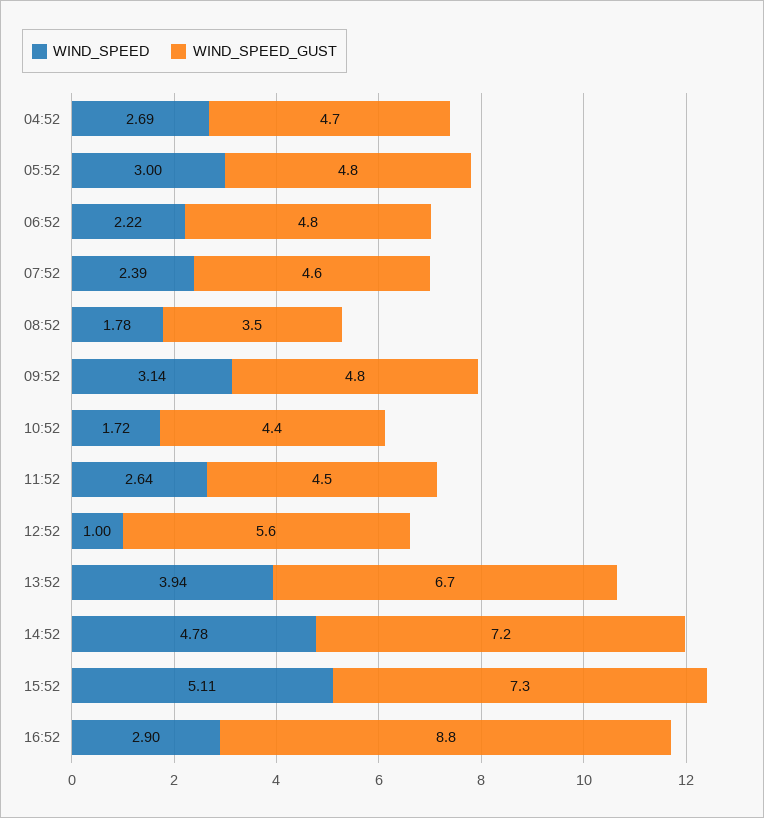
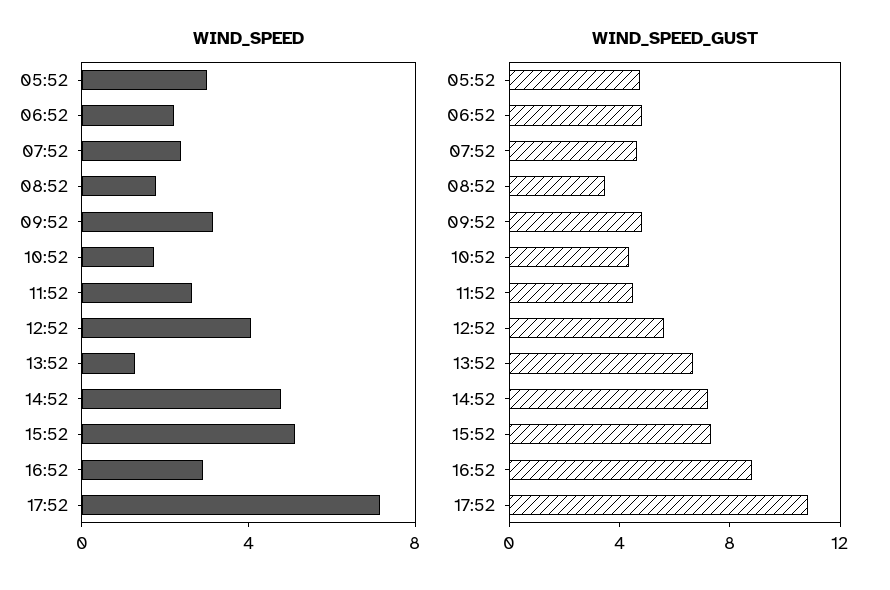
WIND_SPEED, 04:52: 2.69 -> none
WIND_SPEED_GUST, 04:52: 4.7 -> none
WIND_SPEED, 12:52: 1 -> 4
WIND_SPEED, 13:52: 3.94 -> 1
WIND_SPEED, 17:52: none -> 7
WIND_SPEED_GUST, 17:52: none -> 11

